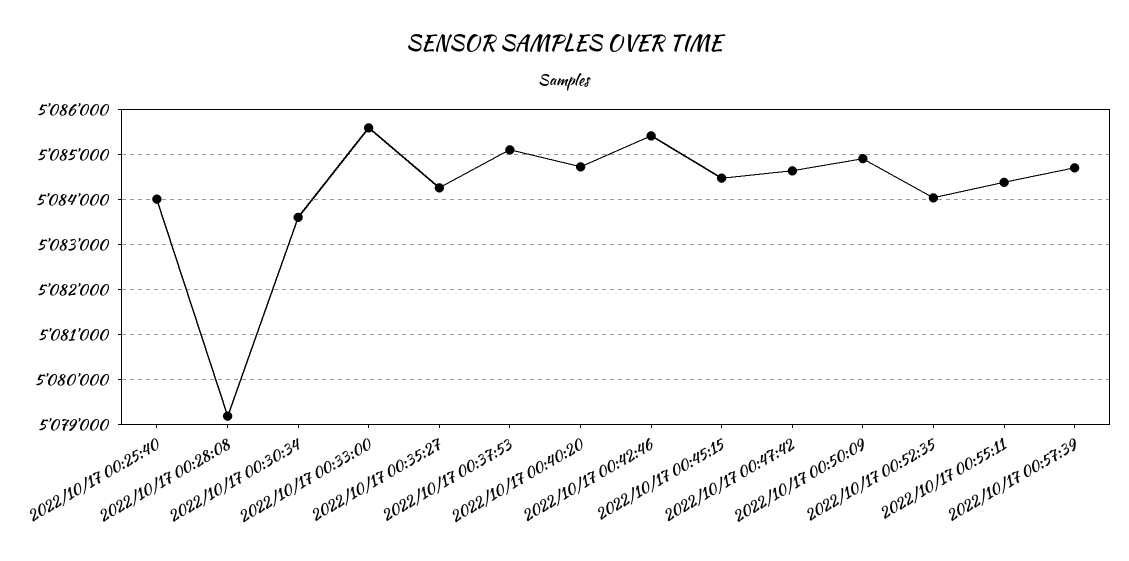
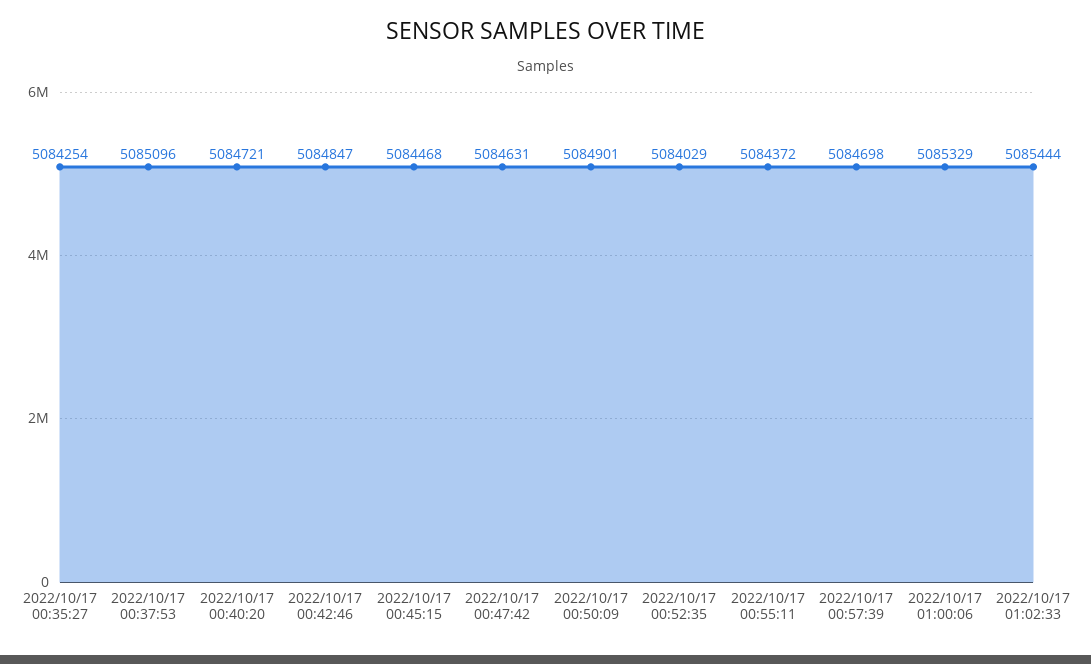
2022/10/17 00:25:40: 5084000 -> none
2022/10/17 00:28:08: 5079200 -> none
2022/10/17 00:30:34: 5083600 -> none
2022/10/17 00:33:00: 5085600 -> none
2022/10/17 00:42:46: 5085400 -> 5084847
2022/10/17 01:00:06: none -> 5085329
2022/10/17 01:02:33: none -> 5085444

